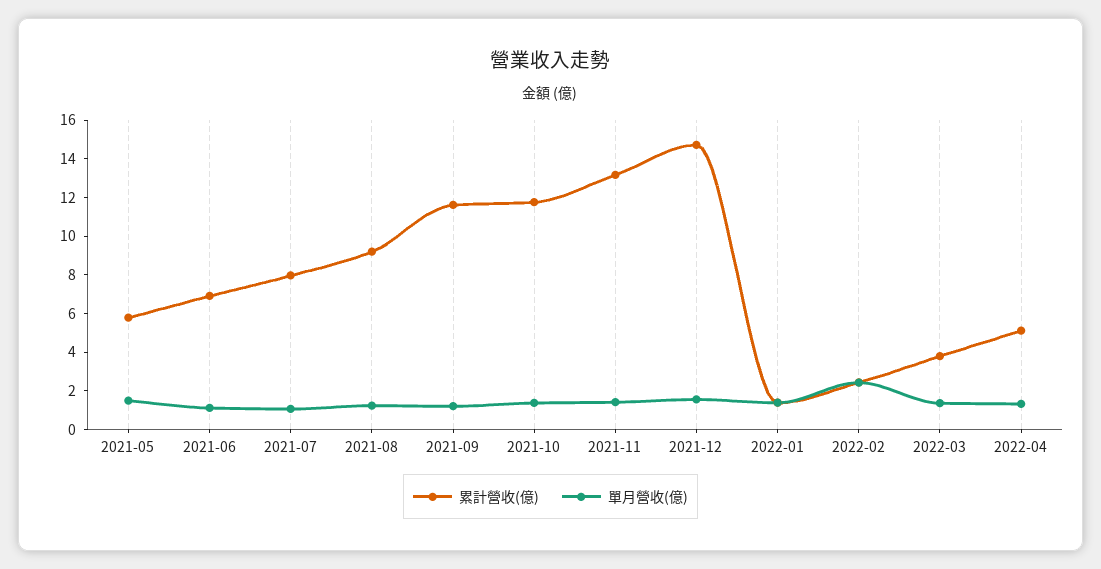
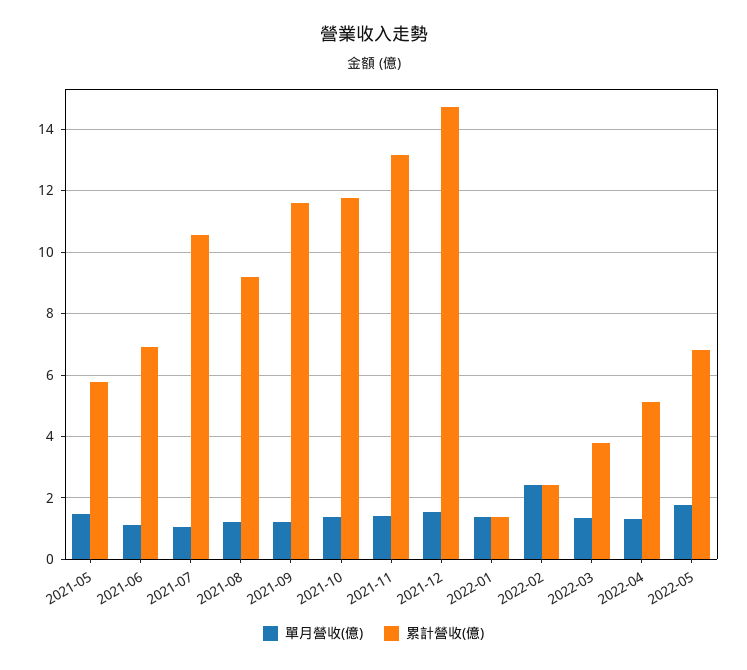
累計營收(億), 2021-07: 8 -> 10.6
單月營收(億), 2022-05: none -> 1.8
累計營收(億), 2022-05: none -> 6.8

